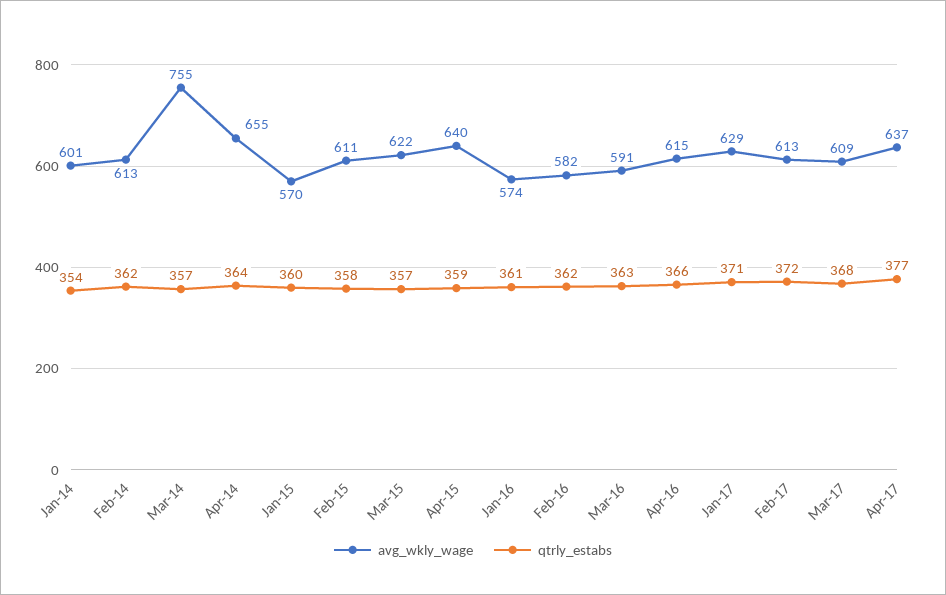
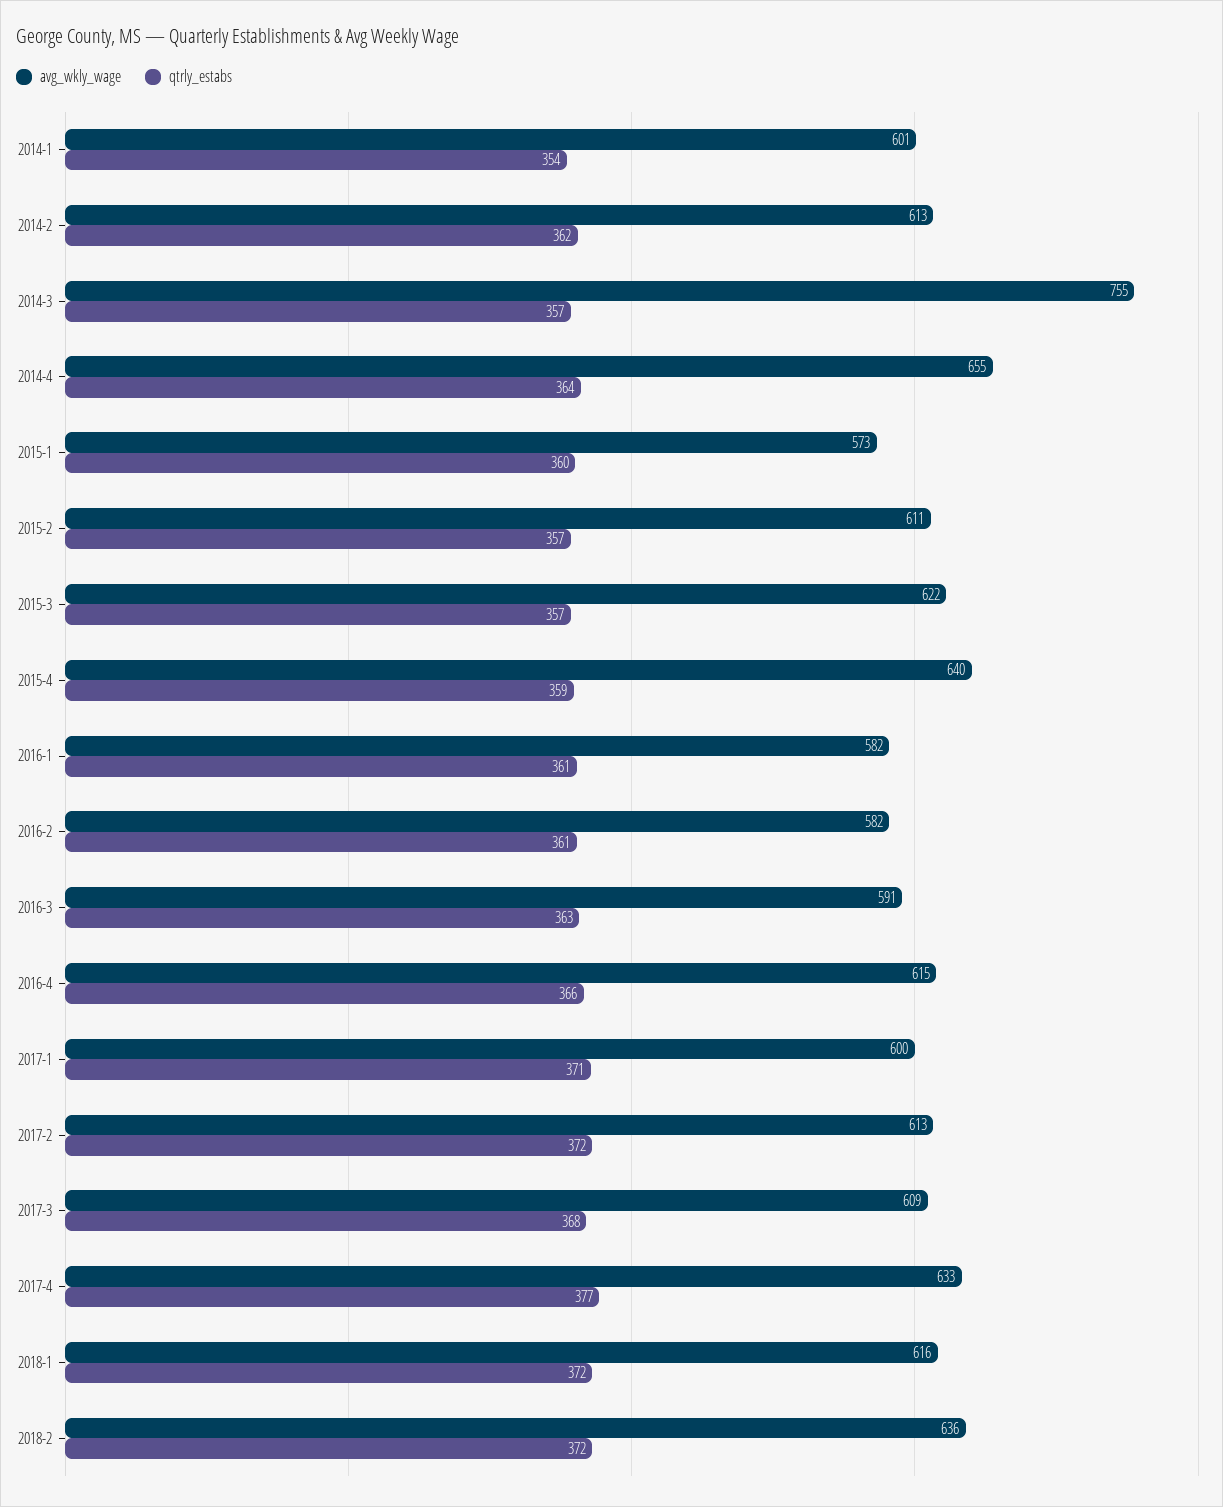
avg_wkly_wage, Jan-15: 570 -> 573
qtrly_estabs, Feb-15: 358 -> 357
avg_wkly_wage, Jan-16: 574 -> 582
qtrly_estabs, Feb-16: 362 -> 361
avg_wkly_wage, Jan-17: 629 -> 600
avg_wkly_wage, Apr-17: 637 -> 633
avg_wkly_wage, 2018-1: none -> 616
qtrly_estabs, 2018-1: none -> 372
avg_wkly_wage, 2018-2: none -> 636
qtrly_estabs, 2018-2: none -> 372

